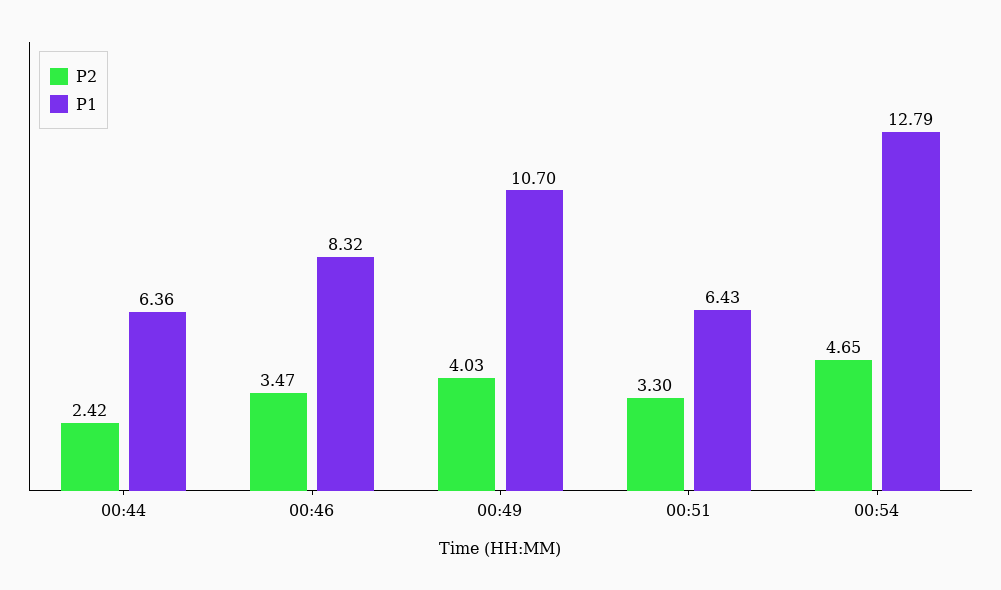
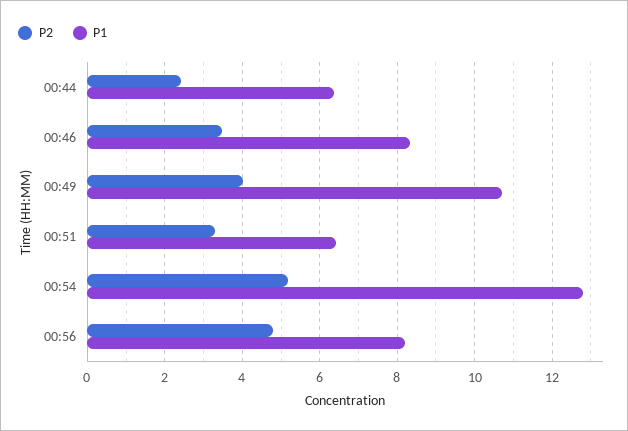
P2, 00:54: 4.65 -> 5.2
P2, 00:56: none -> 4.8
P1, 00:56: none -> 8.2

